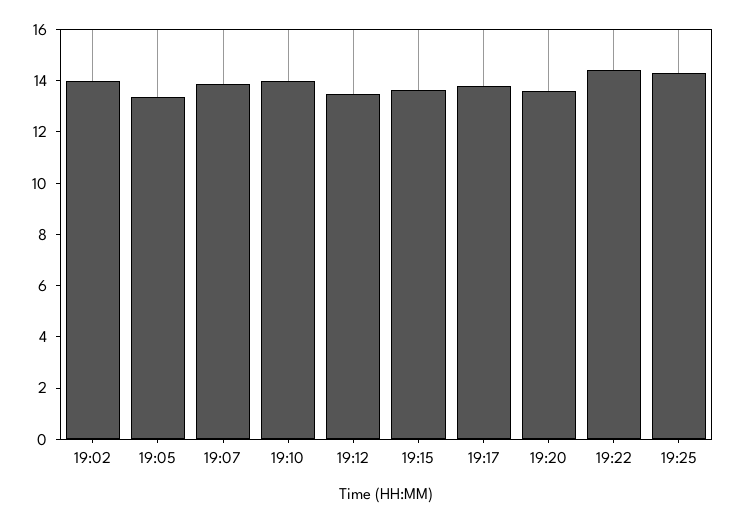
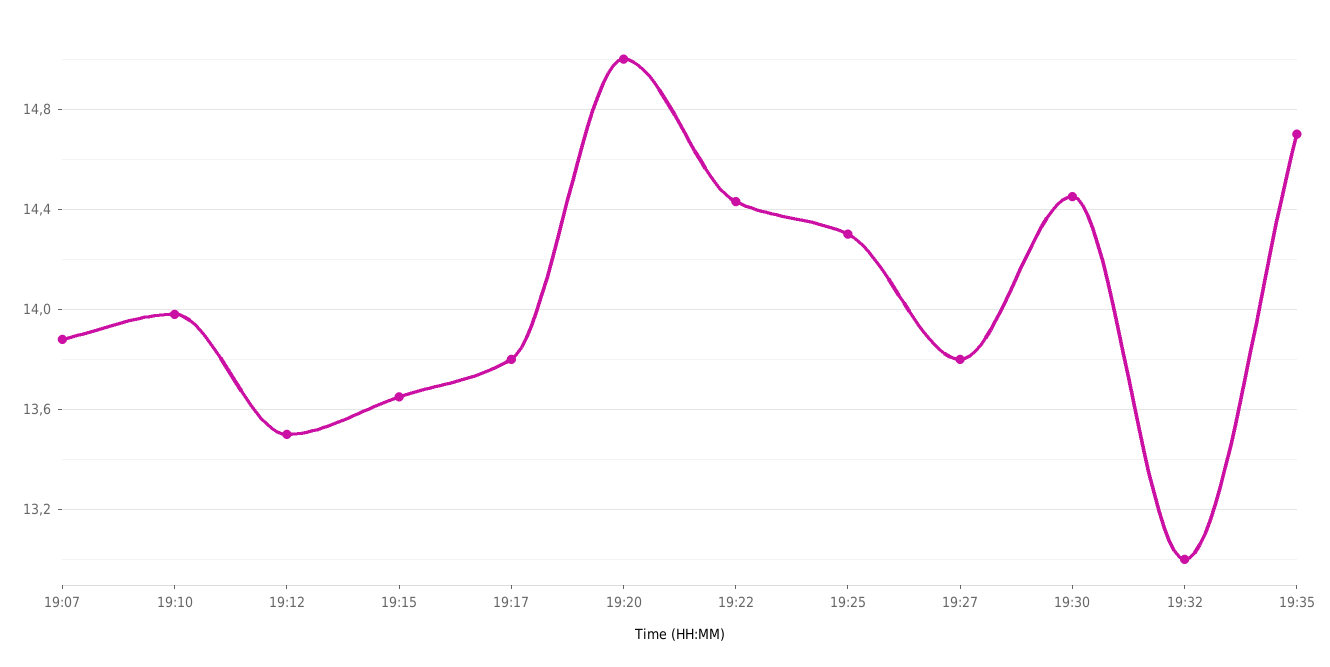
19:02: 14 -> none
19:05: 13.5 -> none
19:20: 13.5 -> 15
19:27: none -> 13.8
19:30: none -> 14.45
19:32: none -> 13
19:35: none -> 14.7

